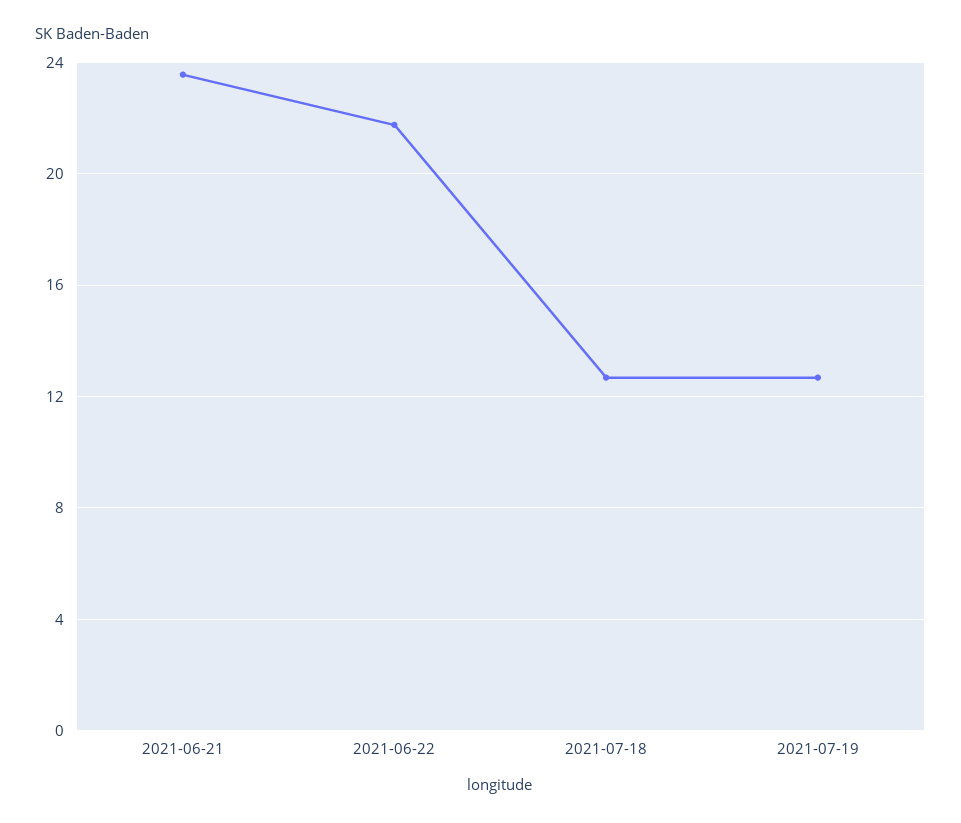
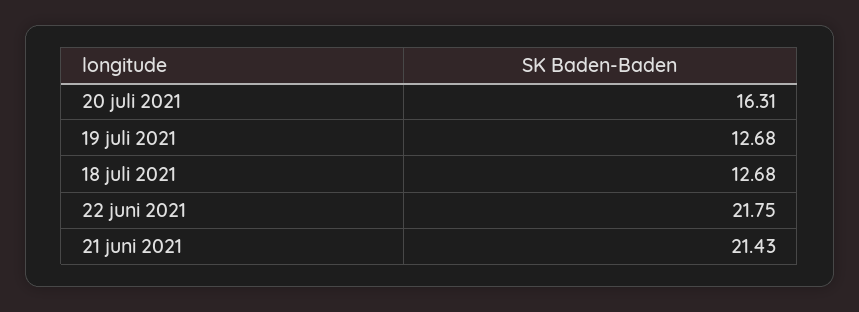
2021-06-21: 23.5 -> 21.43
20 juli 2021: none -> 16.31

